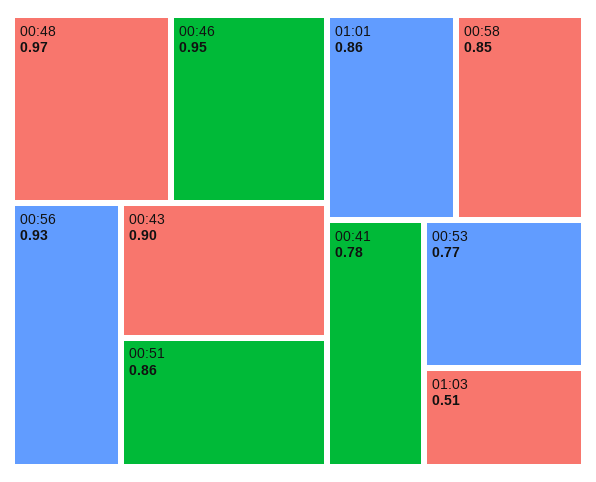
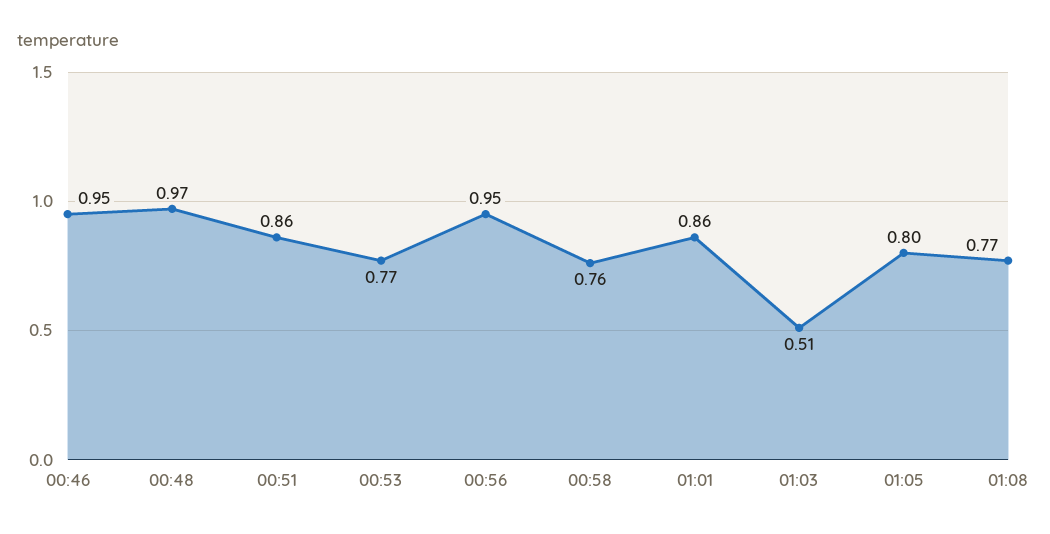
00:56: 0.93 -> 0.95
00:43: 0.9 -> none
00:58: 0.85 -> 0.76
00:41: 0.78 -> none
01:05: none -> 0.8
01:08: none -> 0.77

